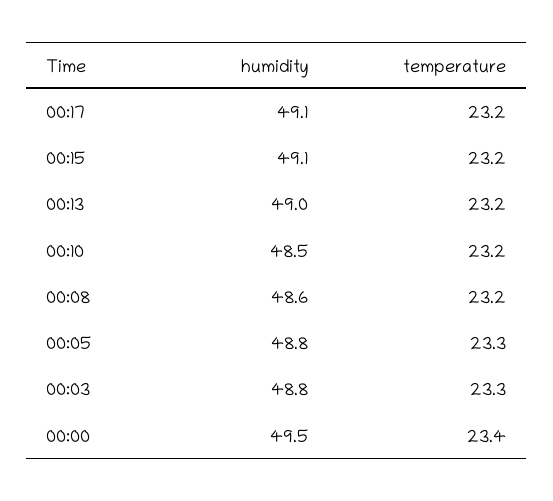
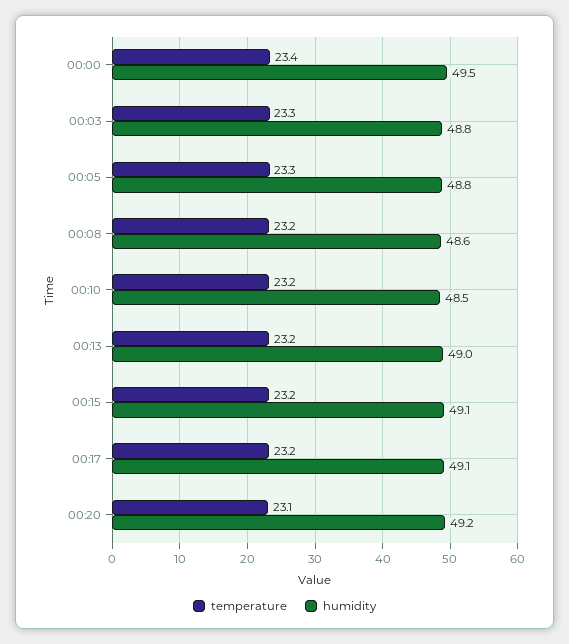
temperature, 00:20: none -> 23.1
humidity, 00:20: none -> 49.2

